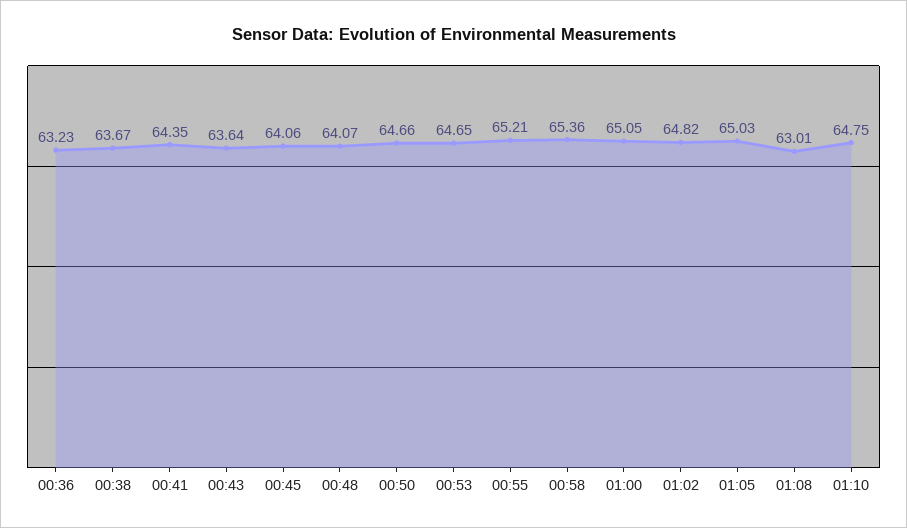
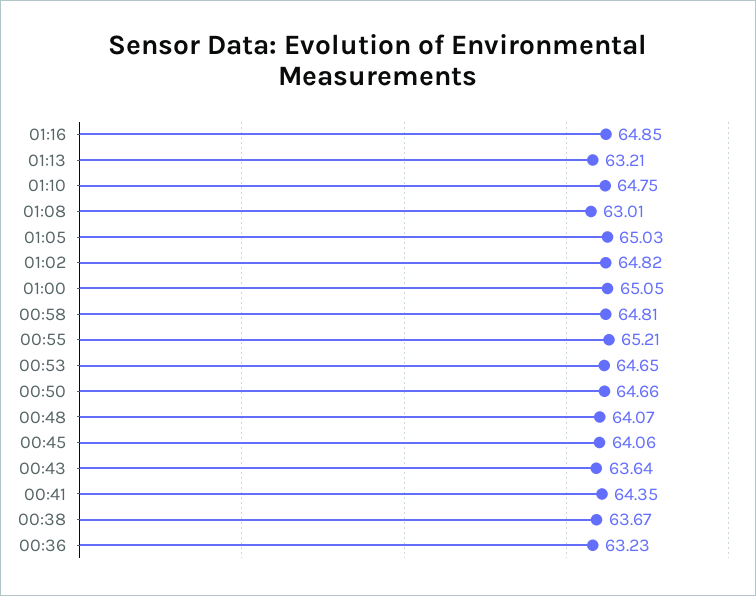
00:58: 65.36 -> 64.81
01:16: none -> 64.85
01:13: none -> 63.21

